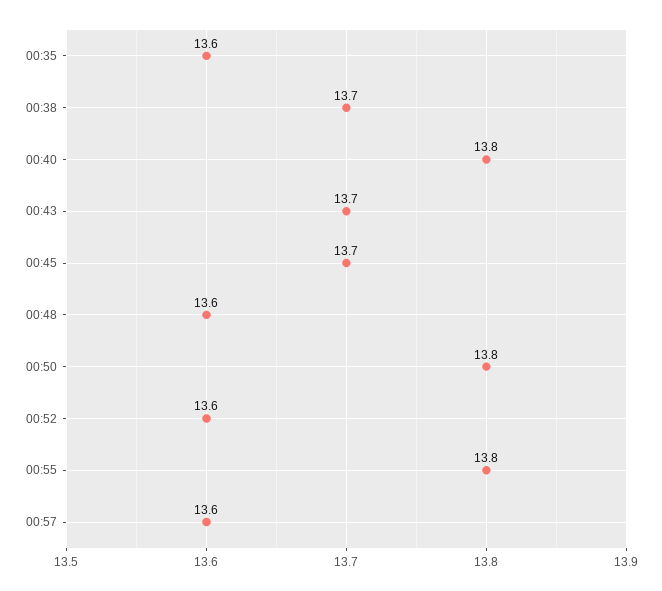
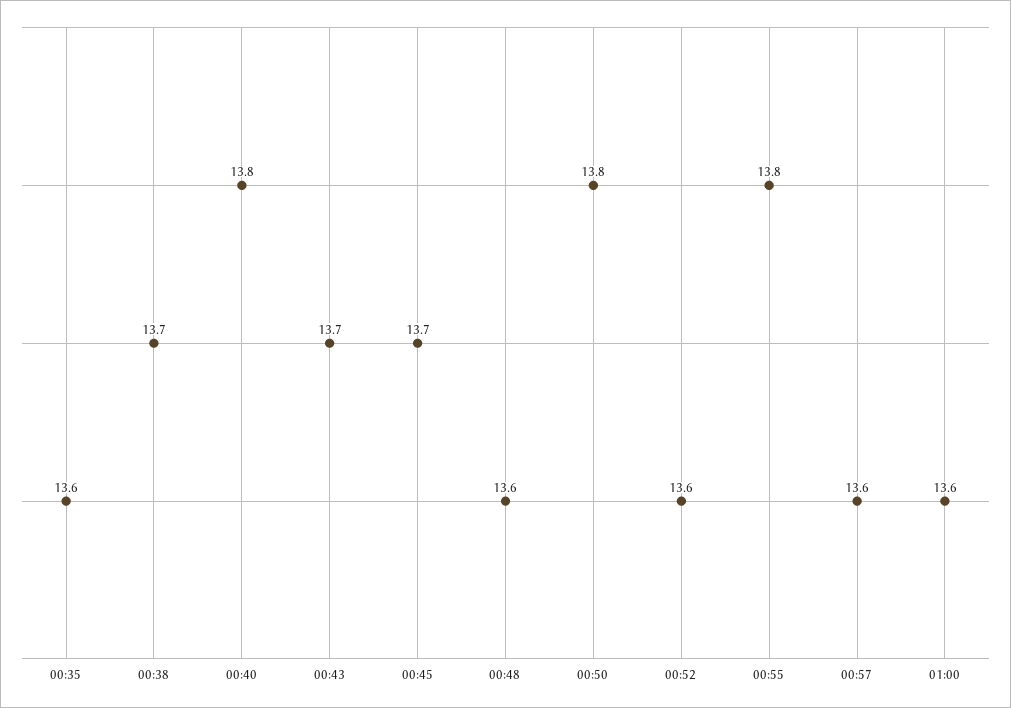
01:00: none -> 13.6

